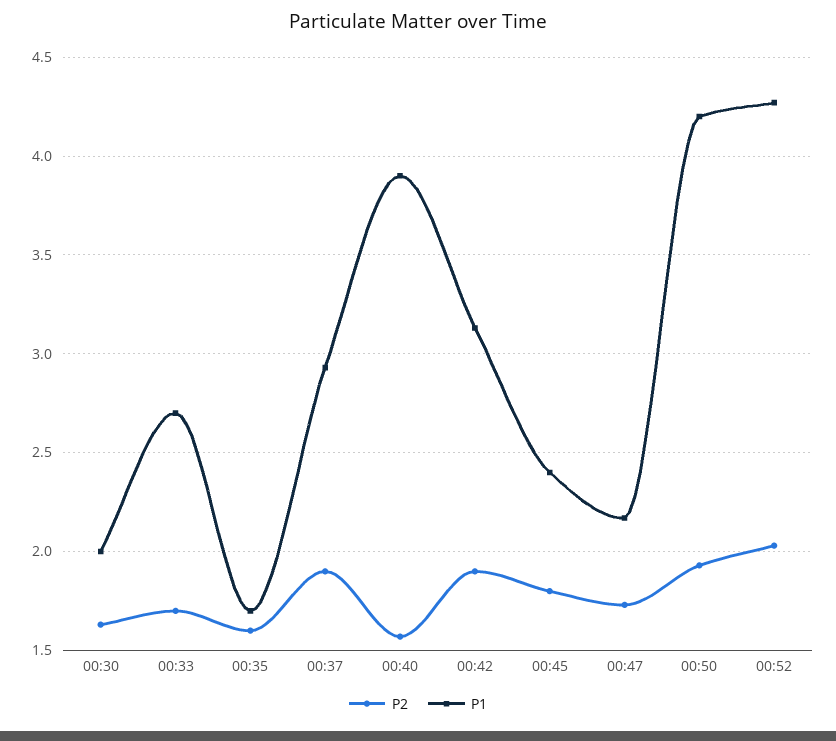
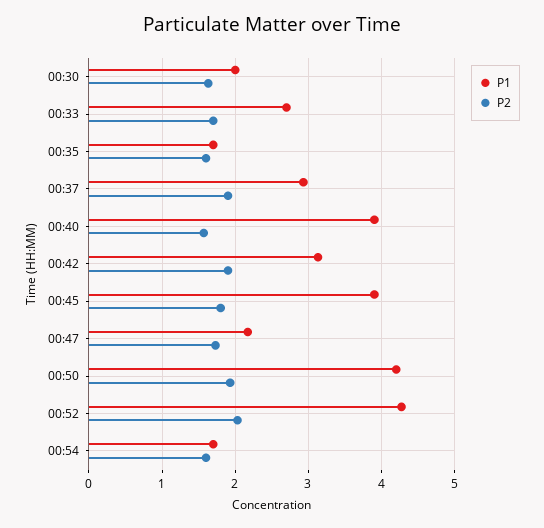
P1, 00:45: 2.4 -> 3.9
P1, 00:54: none -> 1.7
P2, 00:54: none -> 1.6

